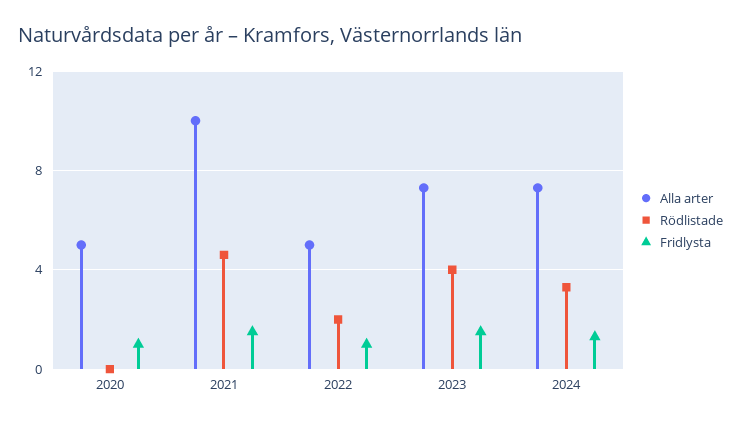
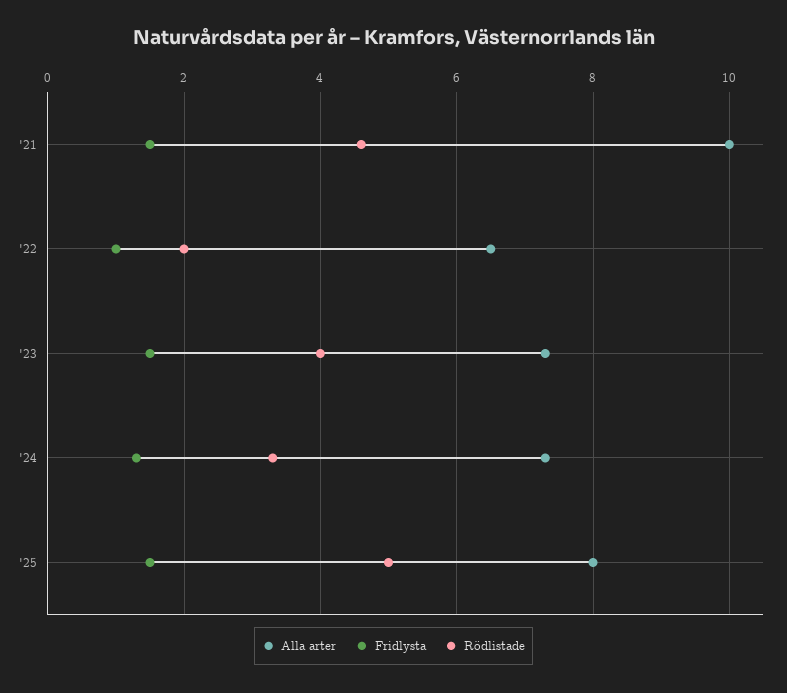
Alla arter, 2020: 5 -> none
Rödlistade, 2020: 0 -> none
Fridlysta, 2020: 1 -> none
Alla arter, 2022: 5 -> 6.5
Alla arter, '25: none -> 8
Fridlysta, '25: none -> 1.5
Rödlistade, '25: none -> 5

